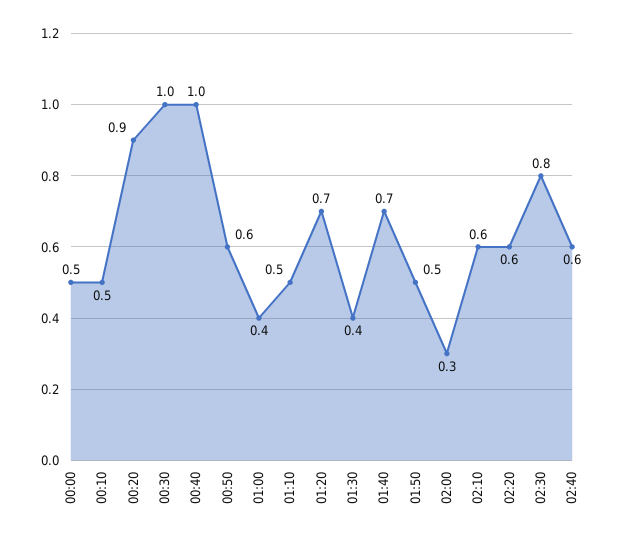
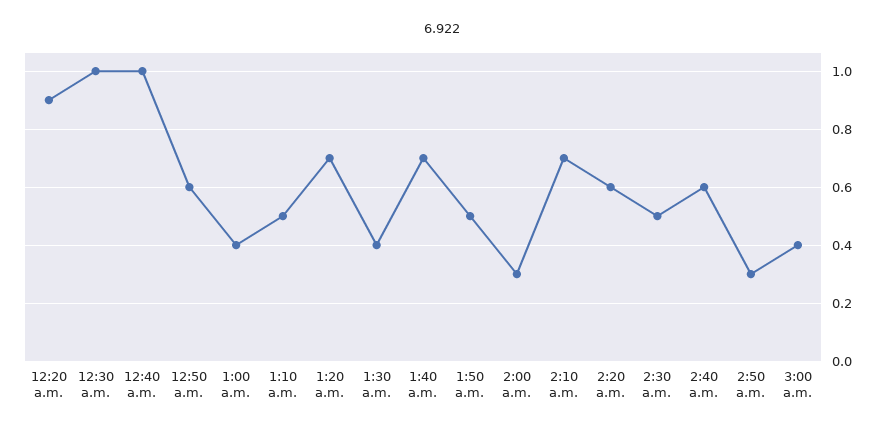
00:00: 0.5 -> none
00:10: 0.5 -> none
02:10: 0.6 -> 0.7
02:30: 0.8 -> 0.5
2:50 a.m.: none -> 0.3
3:00 a.m.: none -> 0.4

